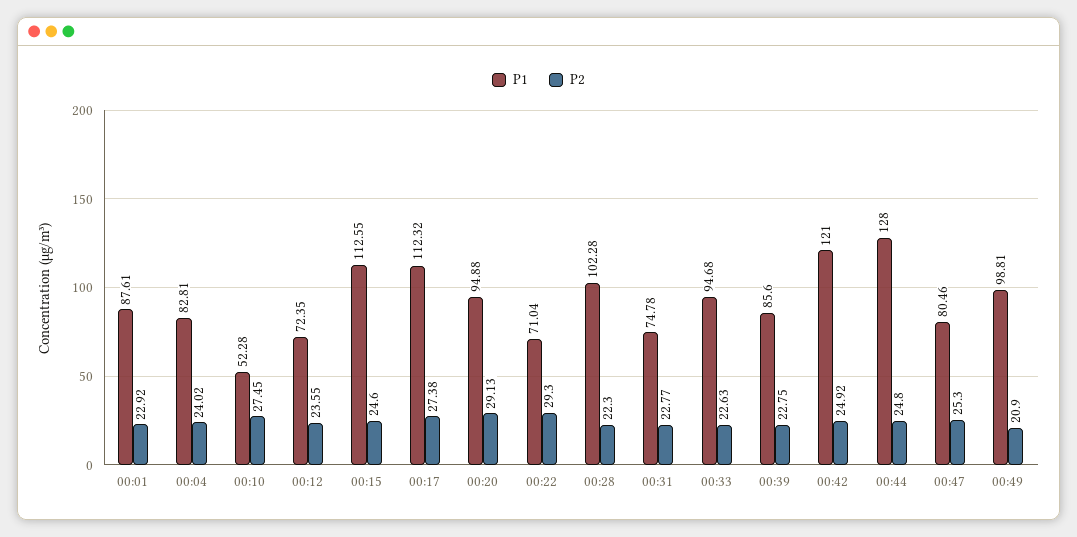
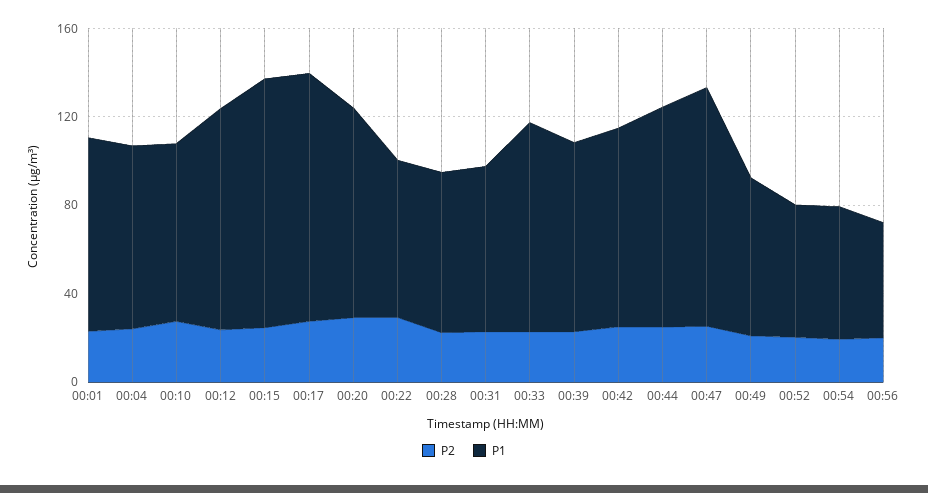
P1, 00:10: 52.28 -> 80
P1, 00:12: 72.35 -> 100
P1, 00:28: 102.28 -> 70
P1, 00:42: 121 -> 90
P1, 00:44: 128 -> 100
P1, 00:47: 80.46 -> 110
P1, 00:49: 98.81 -> 70
P2, 00:52: none -> 20
P1, 00:52: none -> 60
P2, 00:54: none -> 20
P1, 00:54: none -> 60
P2, 00:56: none -> 20
P1, 00:56: none -> 50

